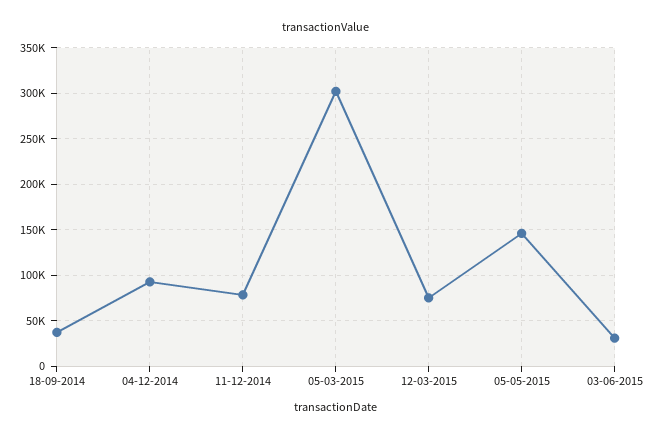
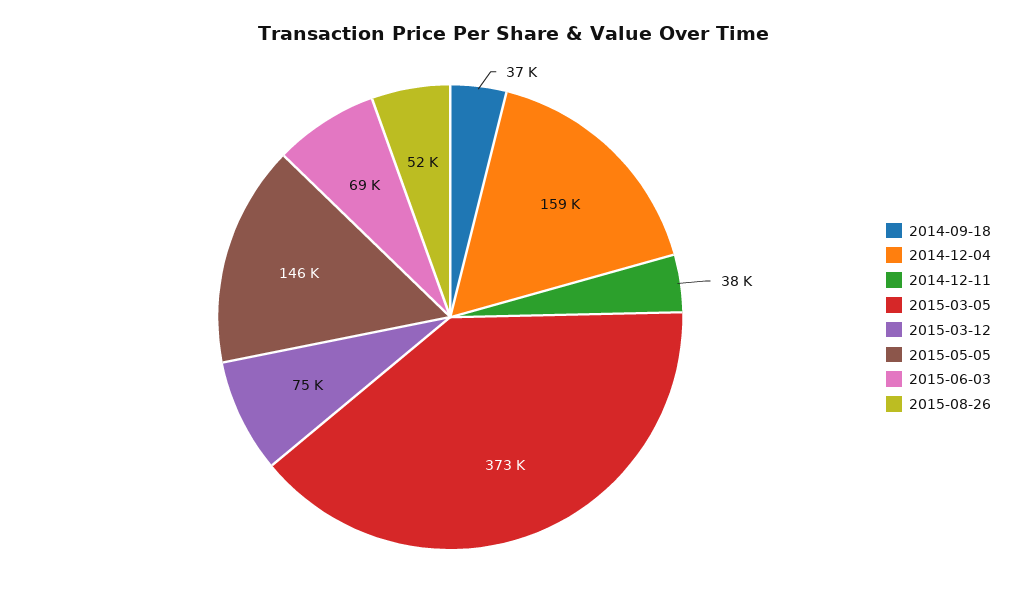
04-12-2014: 90000 -> 159000
11-12-2014: 80000 -> 38000
05-03-2015: 300000 -> 373000
03-06-2015: 30000 -> 69000
2015-08-26: none -> 52000

